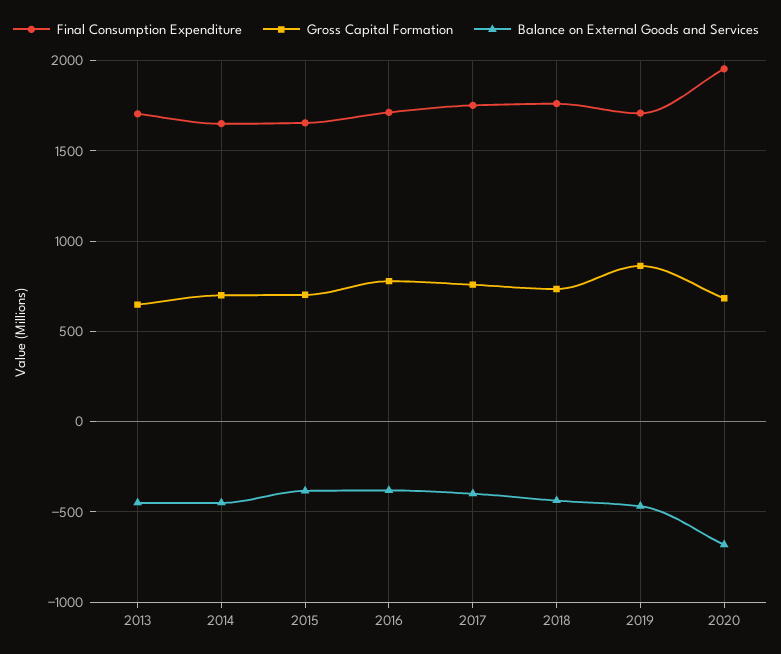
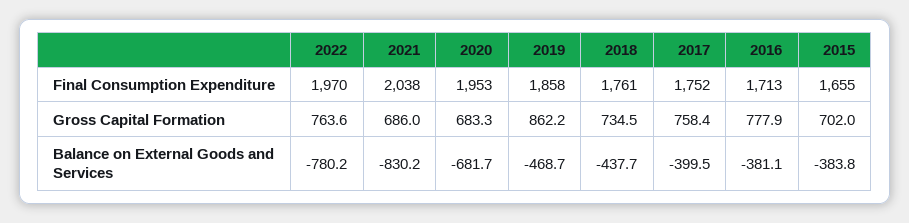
Final Consumption Expenditure, 2013: 1700 -> none
Gross Capital Formation, 2013: 650 -> none
Balance on External Goods and Services, 2013: -450 -> none
Final Consumption Expenditure, 2014: 1650 -> none
Gross Capital Formation, 2014: 700 -> none
Balance on External Goods and Services, 2014: -450 -> none
Final Consumption Expenditure, 2019: 1700 -> 1858
Final Consumption Expenditure, 2022: none -> 1970
Final Consumption Expenditure, 2021: none -> 2038
Gross Capital Formation, 2022: none -> 763.6
Gross Capital Formation, 2021: none -> 686
Balance on External Goods and Services, 2022: none -> -780.2
Balance on External Goods and Services, 2021: none -> -830.2

